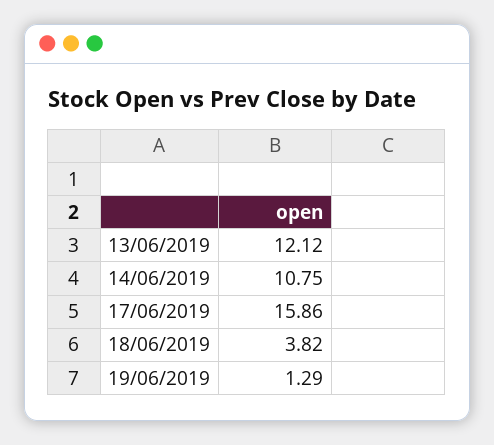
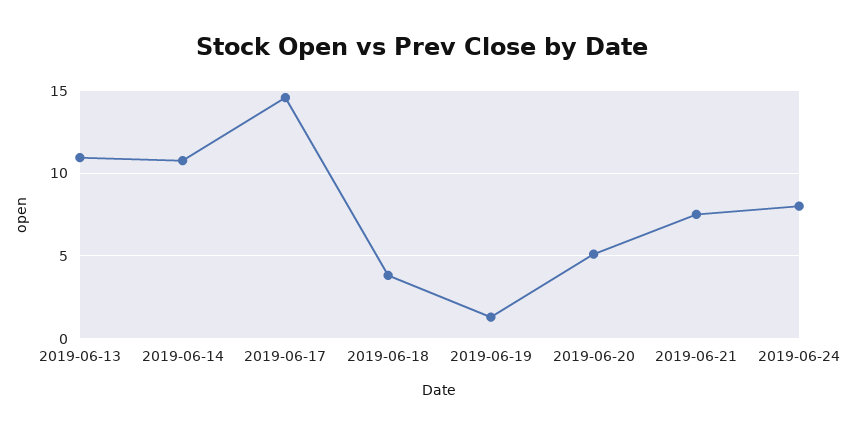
13/06/2019: 12.12 -> 11
17/06/2019: 15.86 -> 14.5
2019-06-20: none -> 5
2019-06-21: none -> 7.5
2019-06-24: none -> 8

